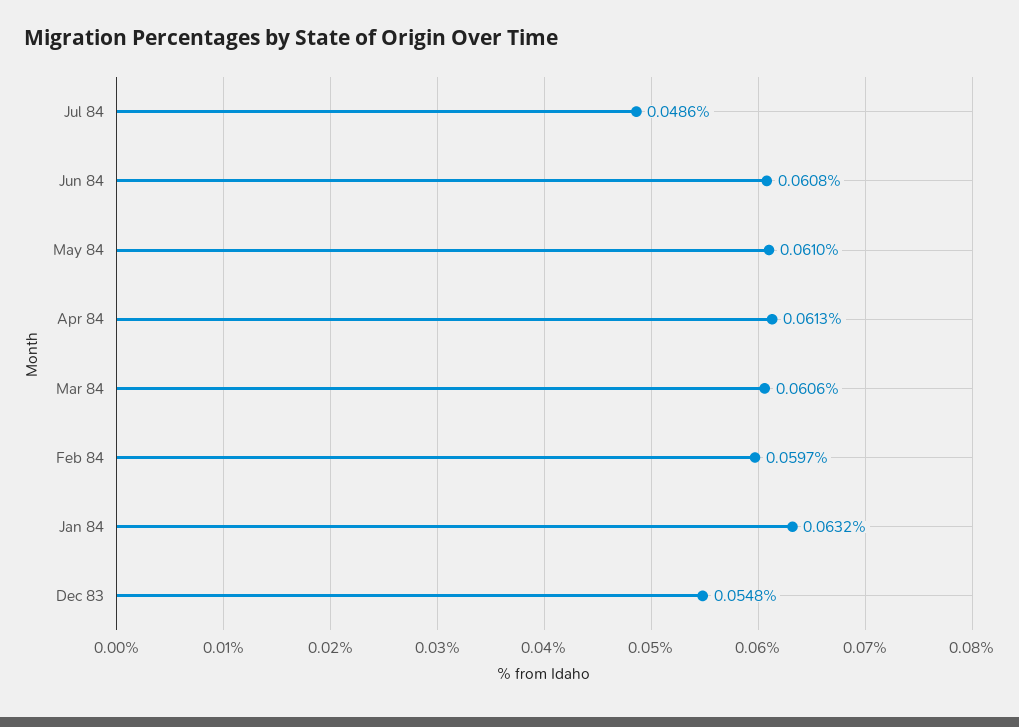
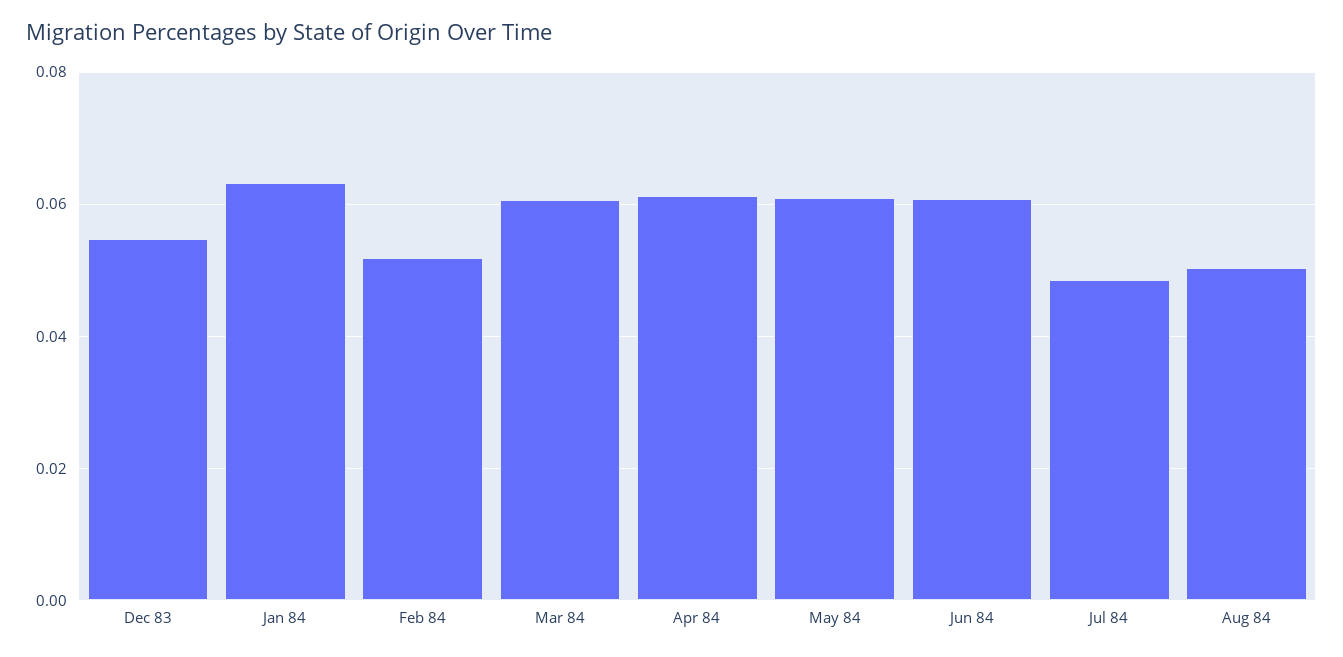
Feb 84: 0.0597 -> 0.052
Aug 84: none -> 0.05

